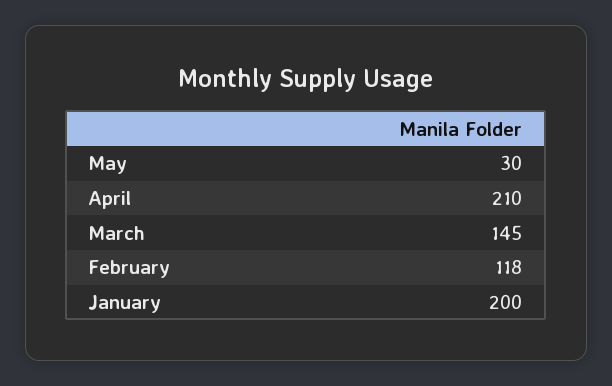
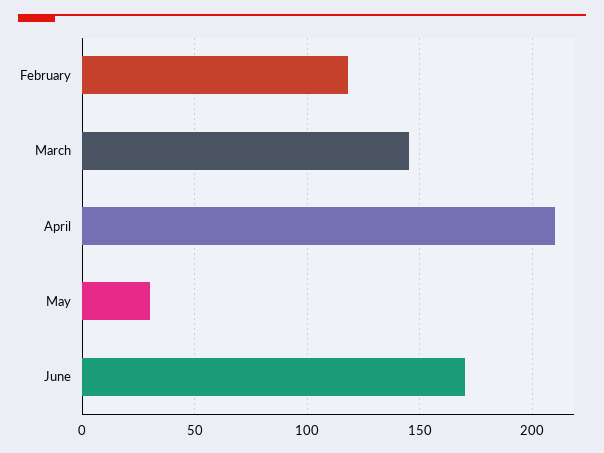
January: 200 -> none
June: none -> 170

